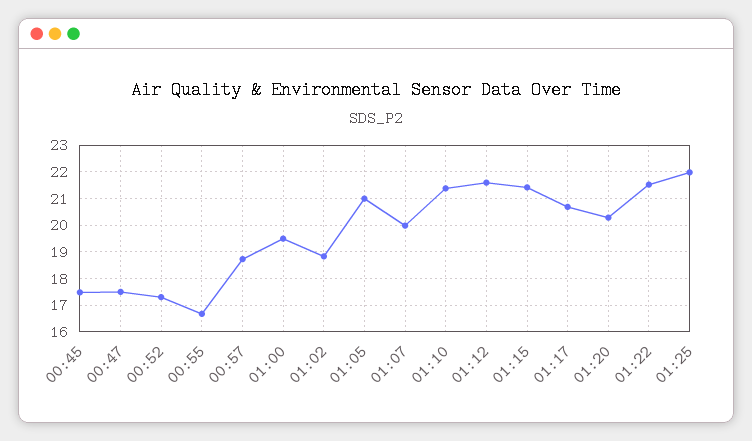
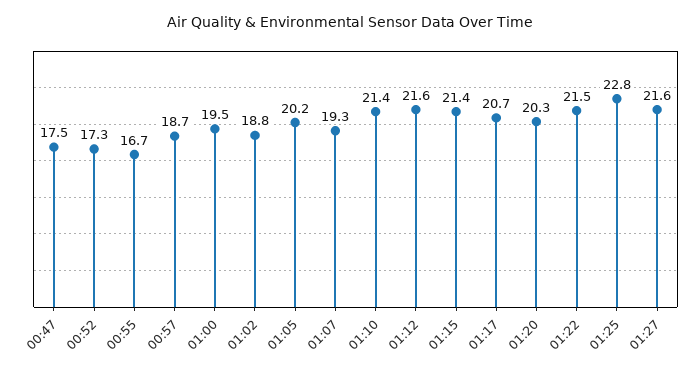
00:45: 17.5 -> none
01:05: 21 -> 20.2
01:07: 20 -> 19.3
01:25: 22 -> 22.8
01:27: none -> 21.6

